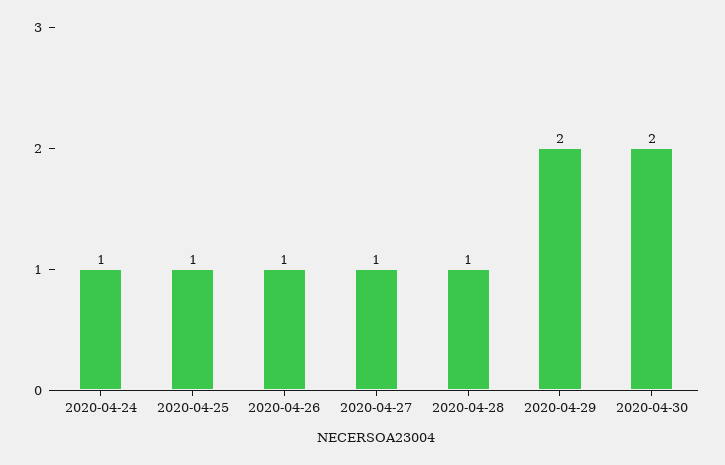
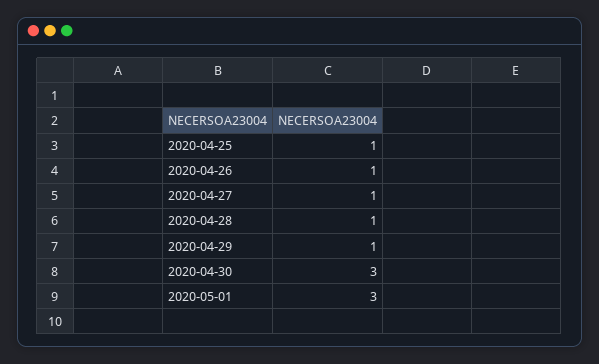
2020-04-24: 1 -> none
2020-04-29: 2 -> 1
2020-04-30: 2 -> 3
2020-05-01: none -> 3

